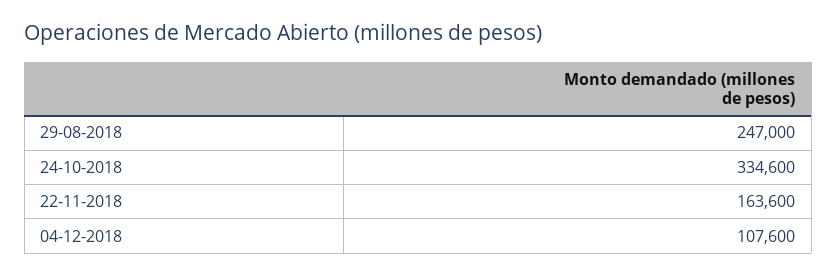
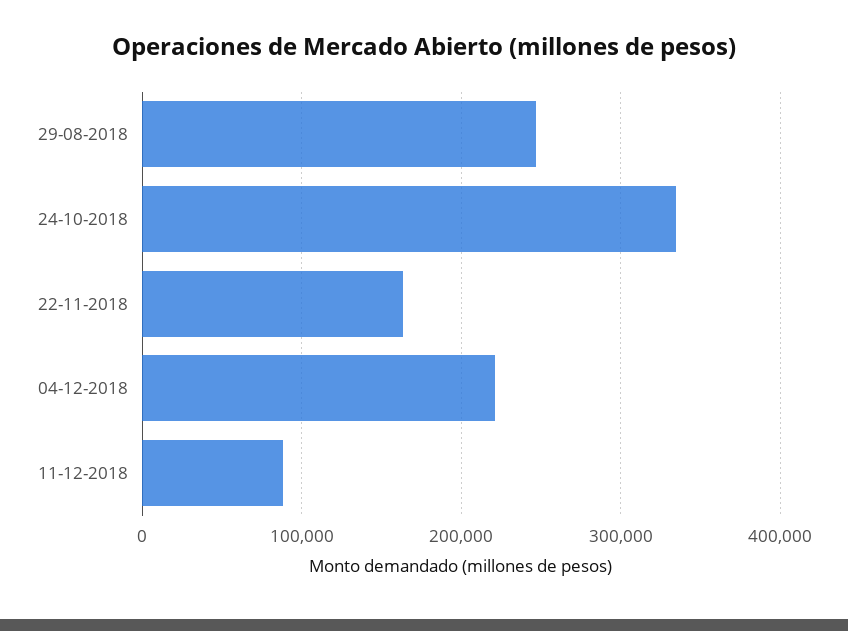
04-12-2018: 107600 -> 220000
11-12-2018: none -> 90000

